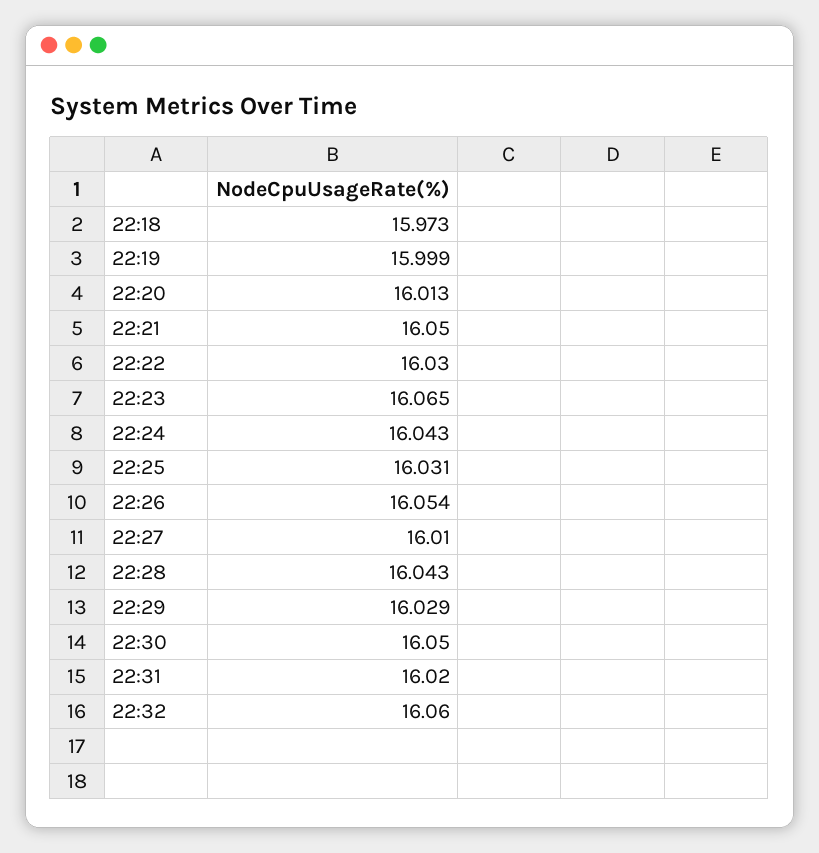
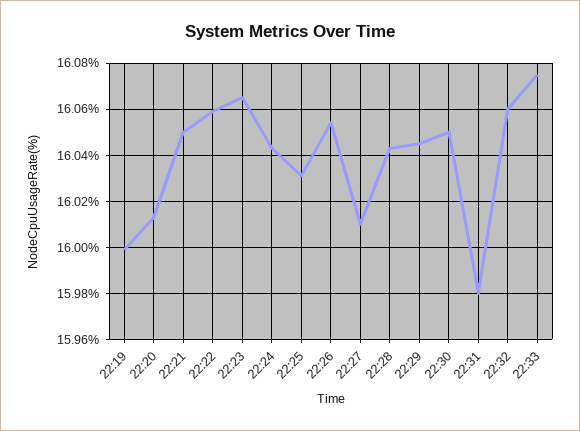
22:18: 15.973 -> none
22:22: 16.03 -> 16.06
22:29: 16.029 -> 16.045
22:31: 16.02 -> 15.98
22:33: none -> 16.075

